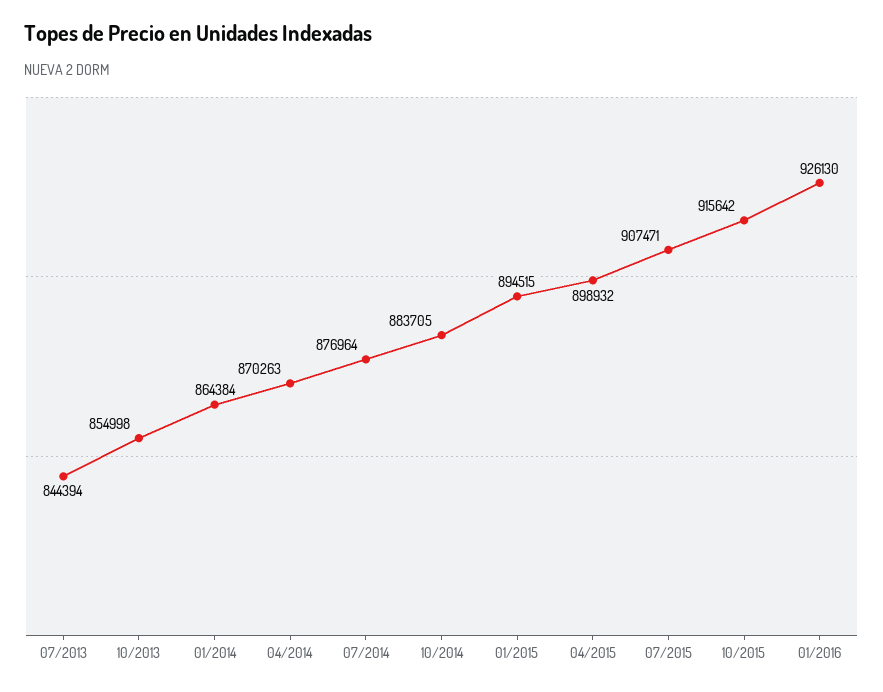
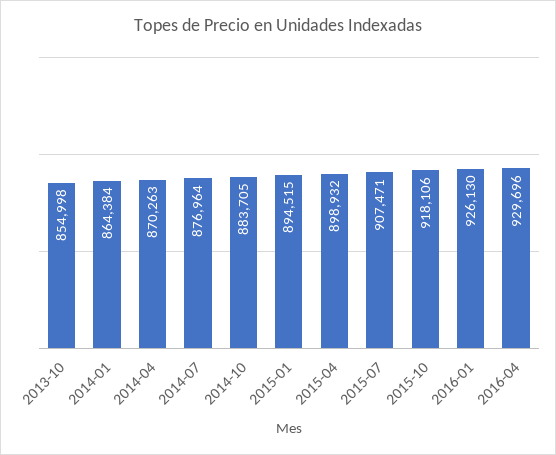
07/2013: 844394 -> none
10/2015: 915642 -> 918106
2016-04: none -> 929696

